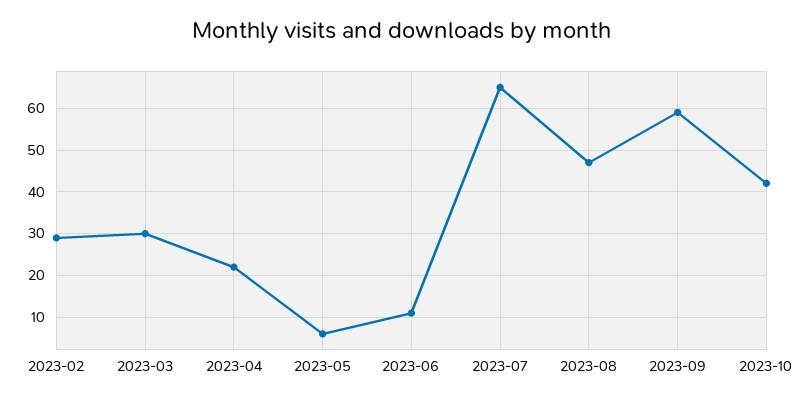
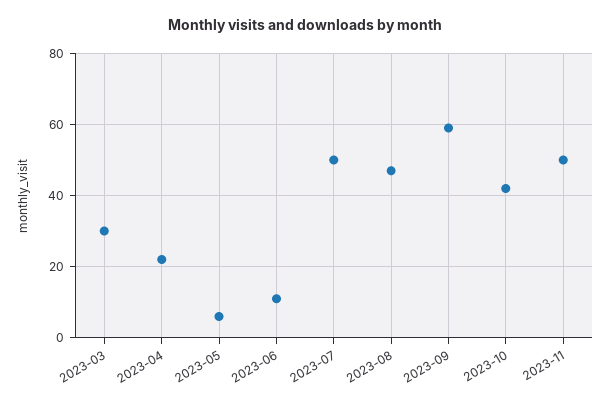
2023-02: 30 -> none
2023-07: 65 -> 50
2023-11: none -> 50

